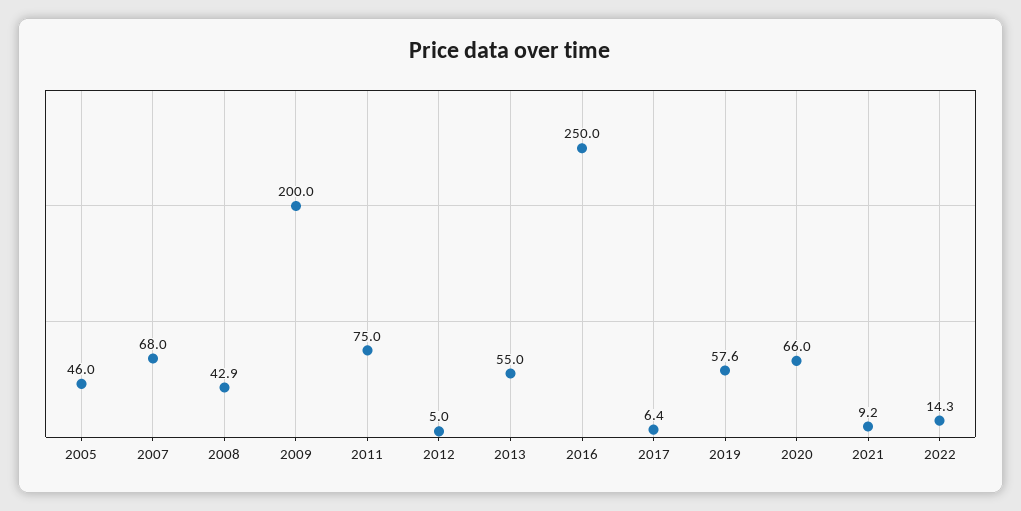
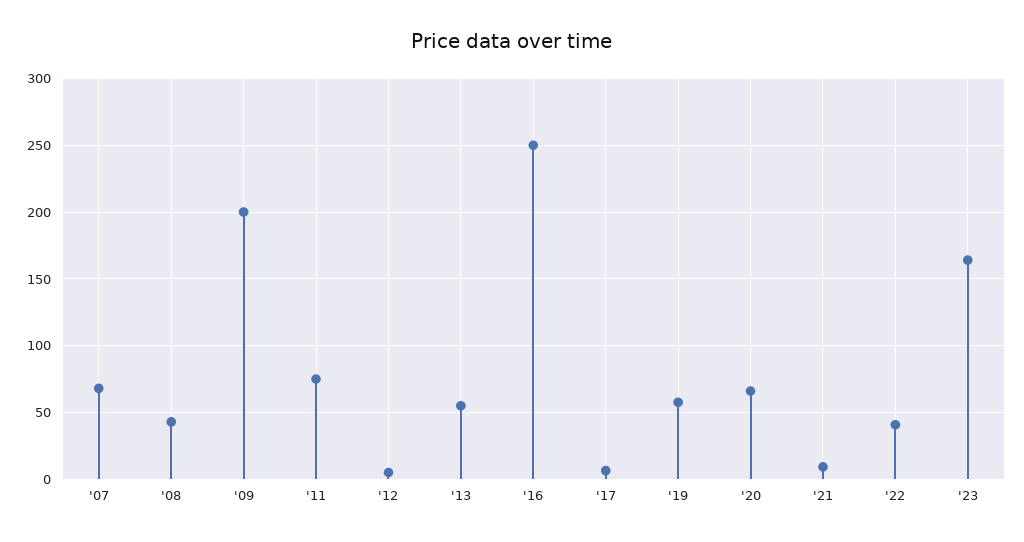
2005: 46 -> none
2022: 14.3 -> 40
'23: none -> 165

